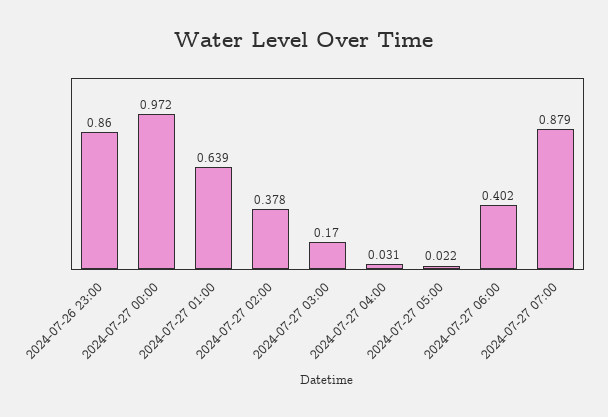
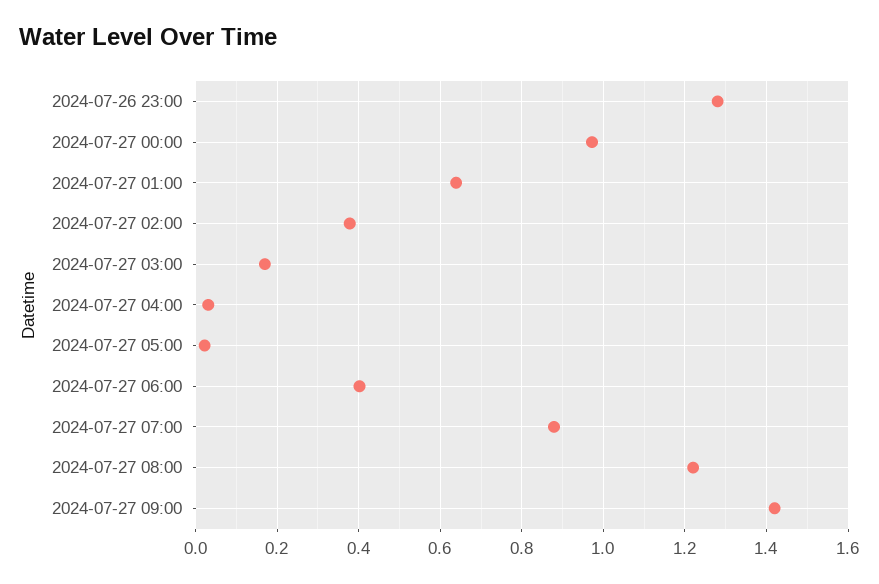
2024-07-26 23:00: 0.86 -> 1.28
2024-07-27 08:00: none -> 1.22
2024-07-27 09:00: none -> 1.42

